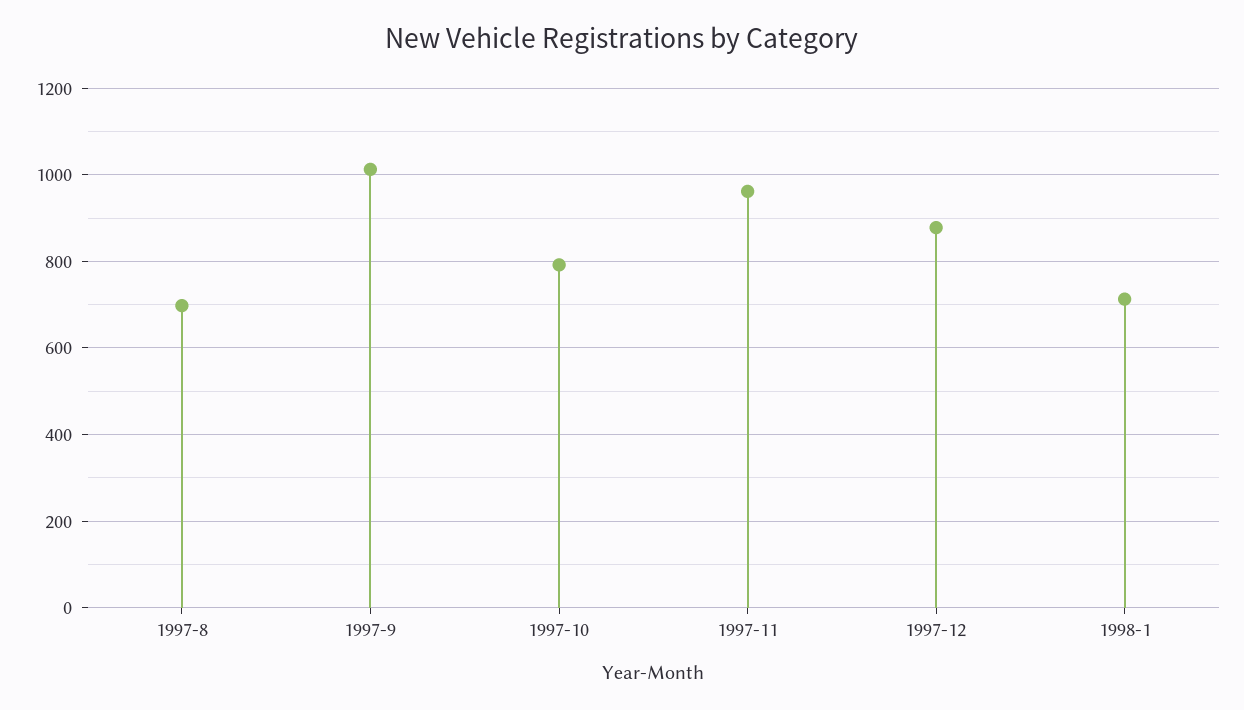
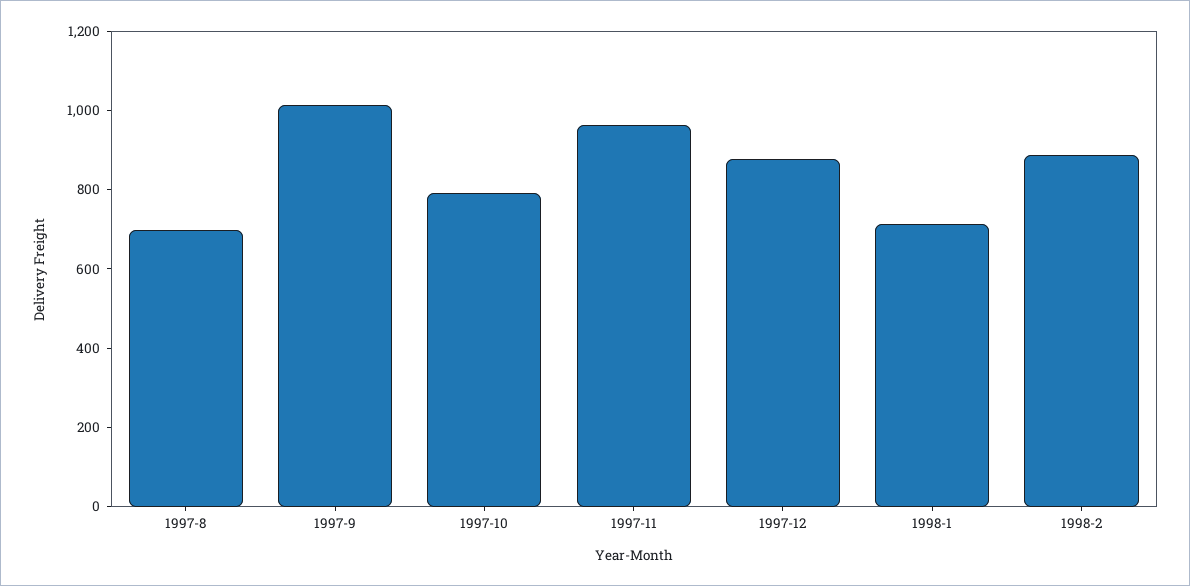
1998-2: none -> 900

